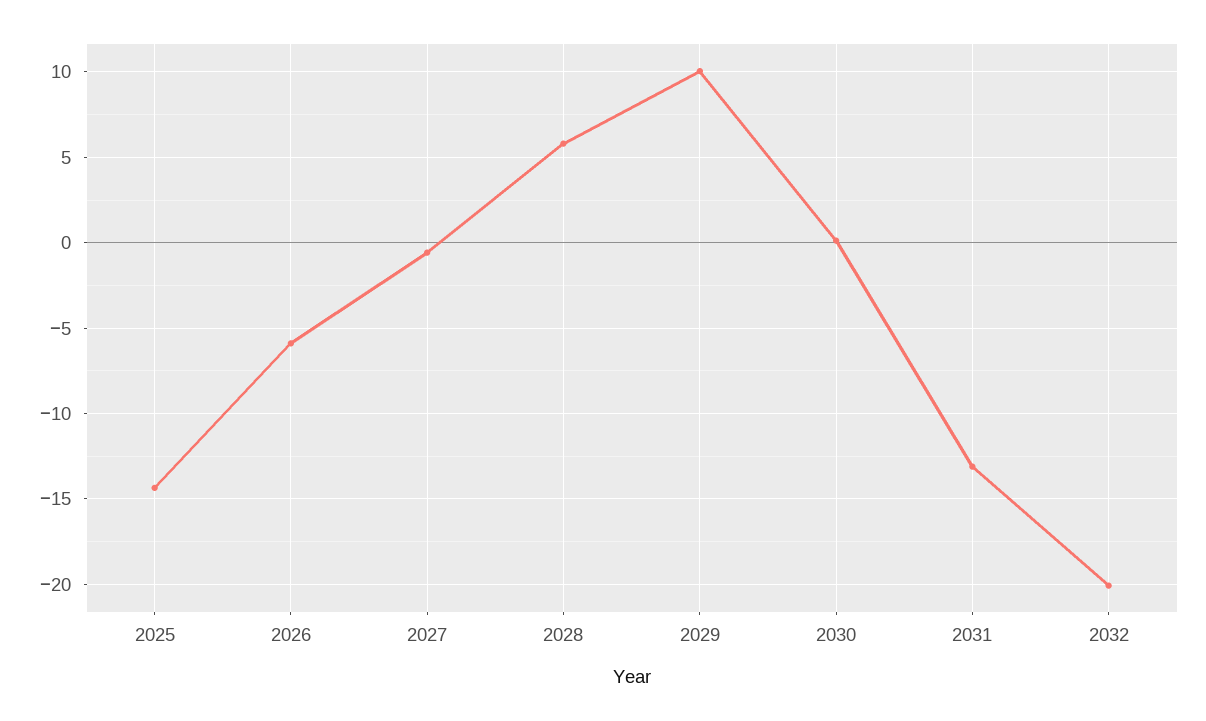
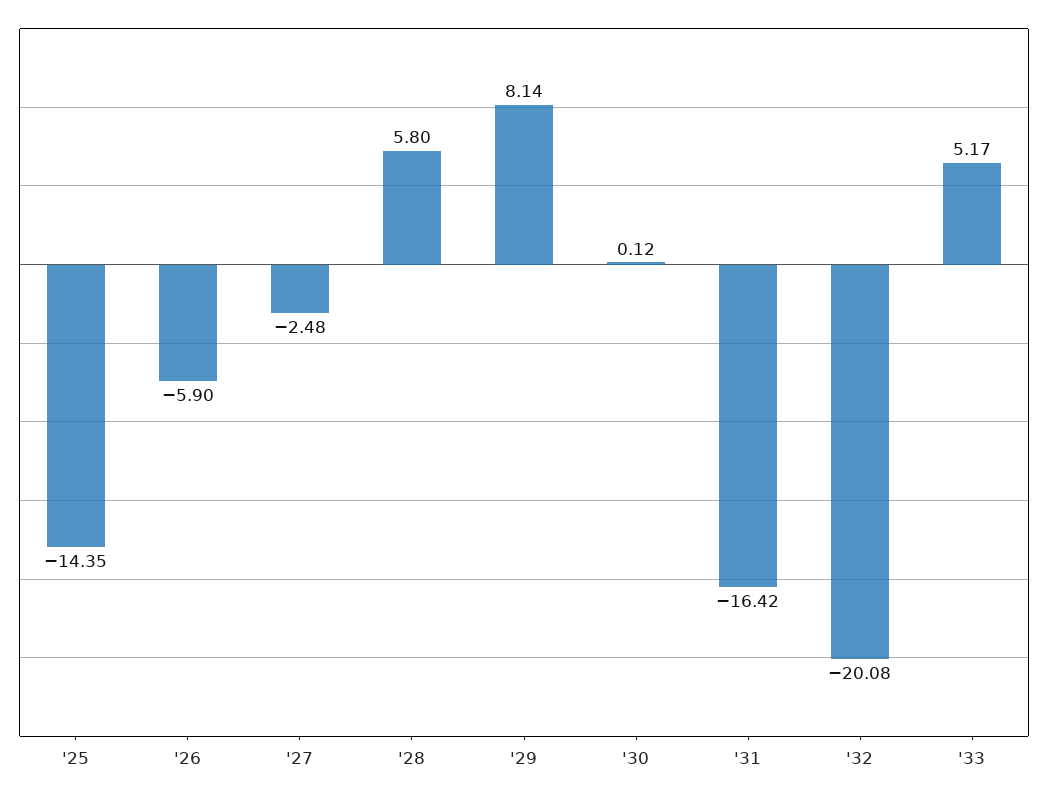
2027: -0.5 -> -2.48
2029: 10 -> 8.14
2031: -13 -> -16.42
'33: none -> 5.17

